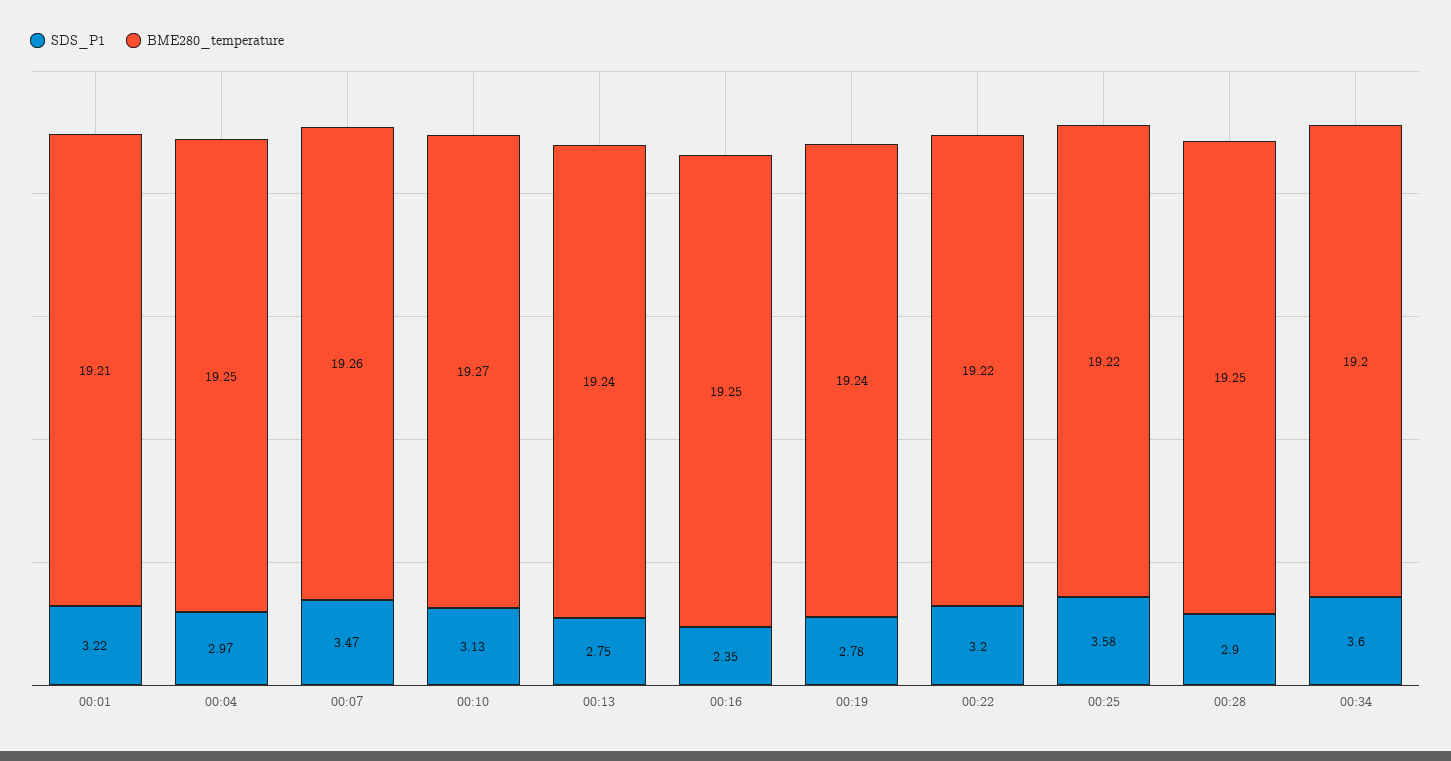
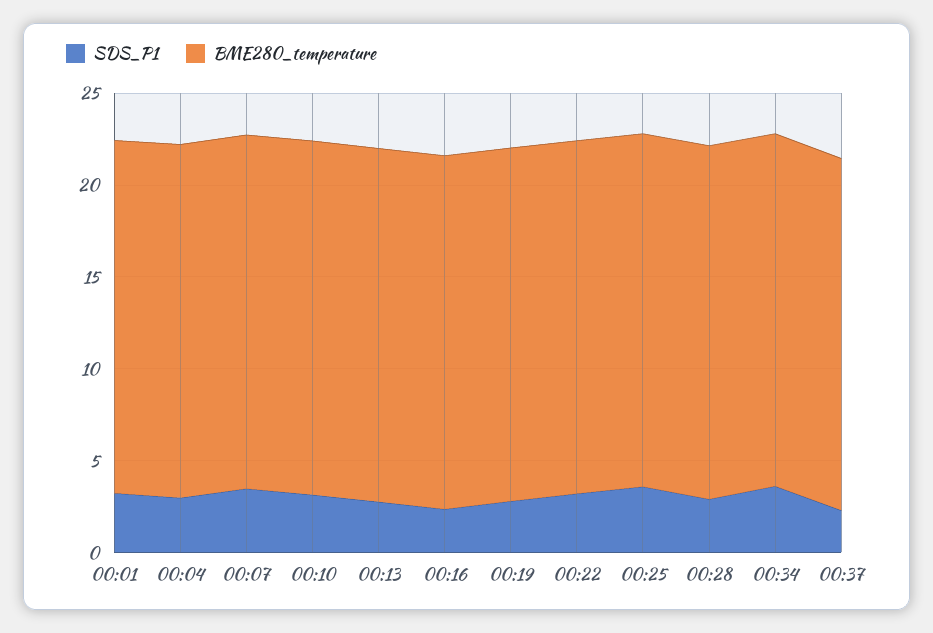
SDS_P1, 00:37: none -> 2
BME280_temperature, 00:37: none -> 19

